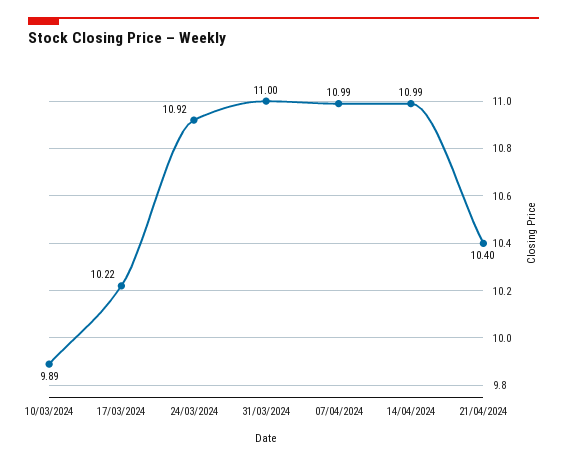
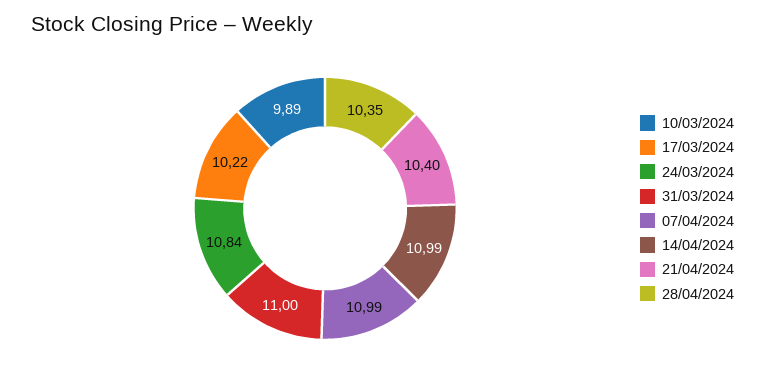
24/03/2024: 10.92 -> 10.84
28/04/2024: none -> 10.35

